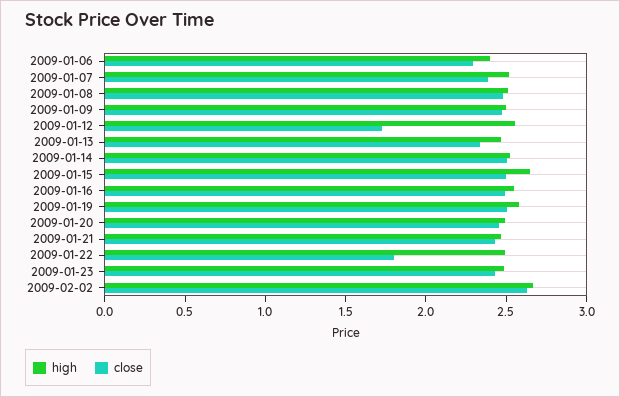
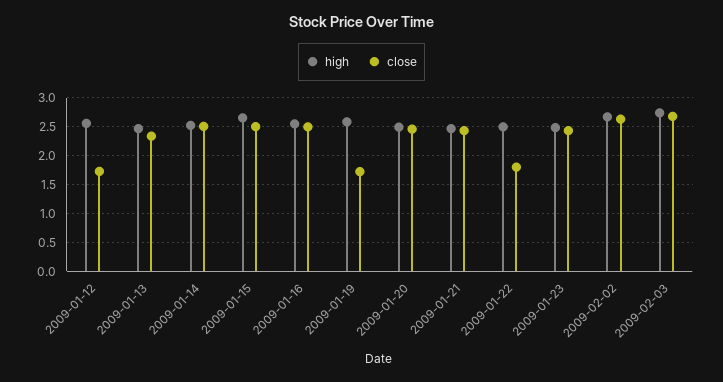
high, 2009-01-06: 2.4 -> none
close, 2009-01-06: 2.3 -> none
high, 2009-01-07: 2.5 -> none
close, 2009-01-07: 2.4 -> none
high, 2009-01-08: 2.5 -> none
close, 2009-01-08: 2.5 -> none
high, 2009-01-09: 2.5 -> none
close, 2009-01-09: 2.5 -> none
close, 2009-01-19: 2.5 -> 1.75
high, 2009-02-03: none -> 2.75
close, 2009-02-03: none -> 2.75

